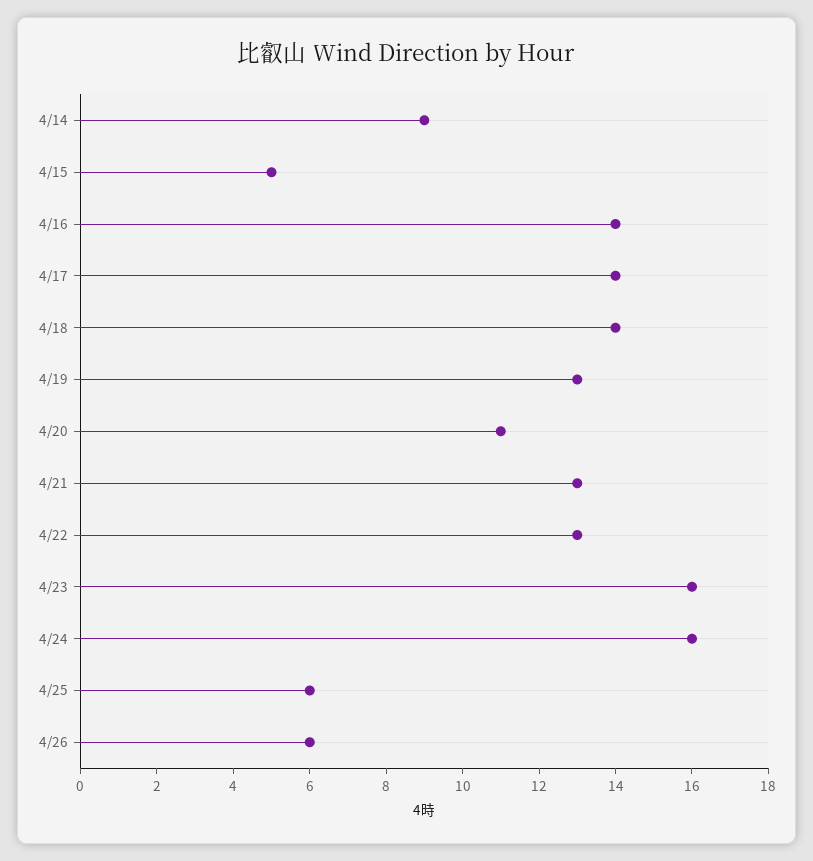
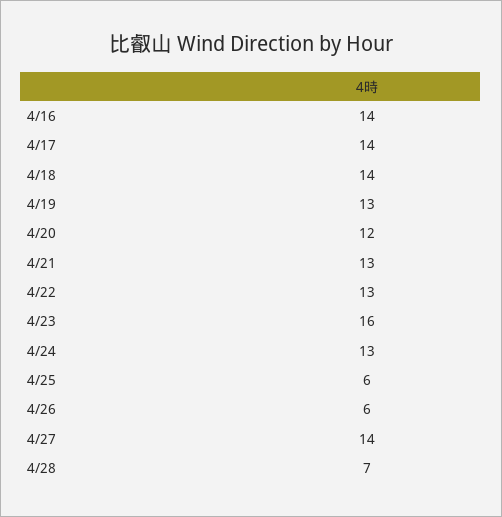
4/14: 9 -> none
4/15: 5 -> none
4/20: 11 -> 12
4/24: 16 -> 13
4/27: none -> 14
4/28: none -> 7

